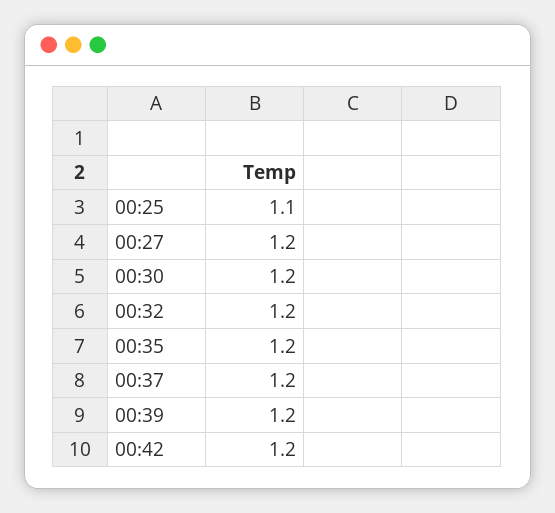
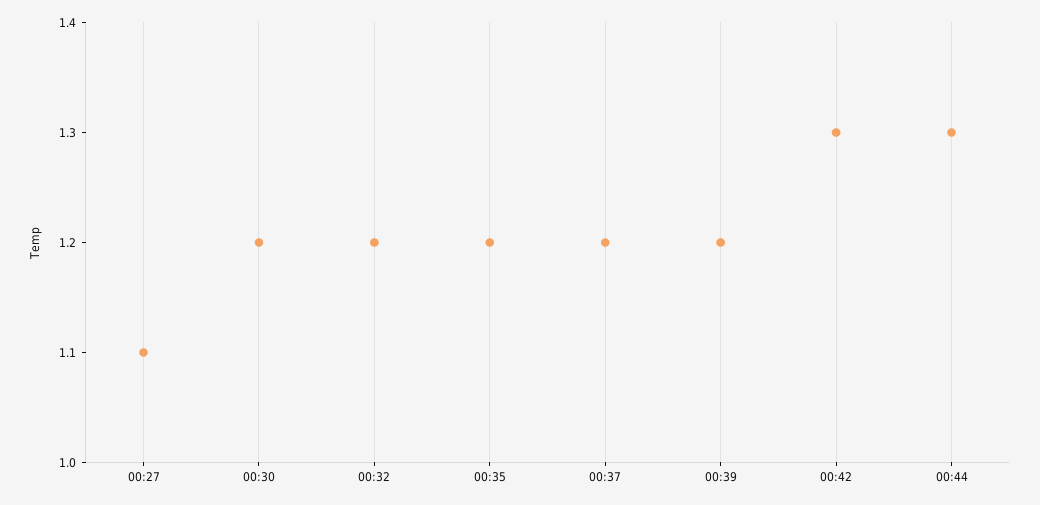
00:25: 1.1 -> none
00:27: 1.2 -> 1.1
00:42: 1.2 -> 1.3
00:44: none -> 1.3

